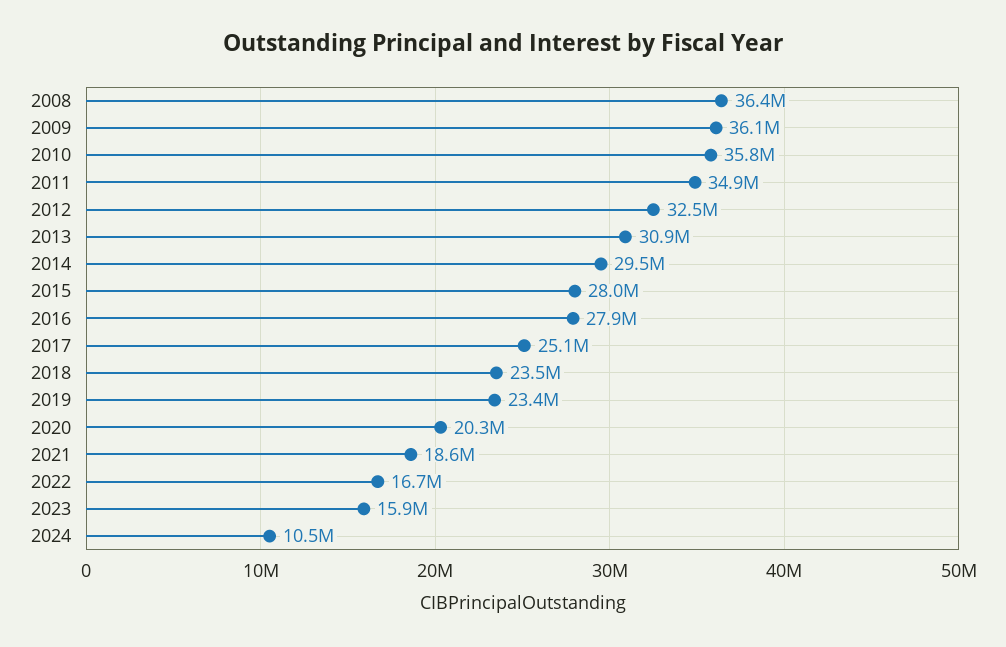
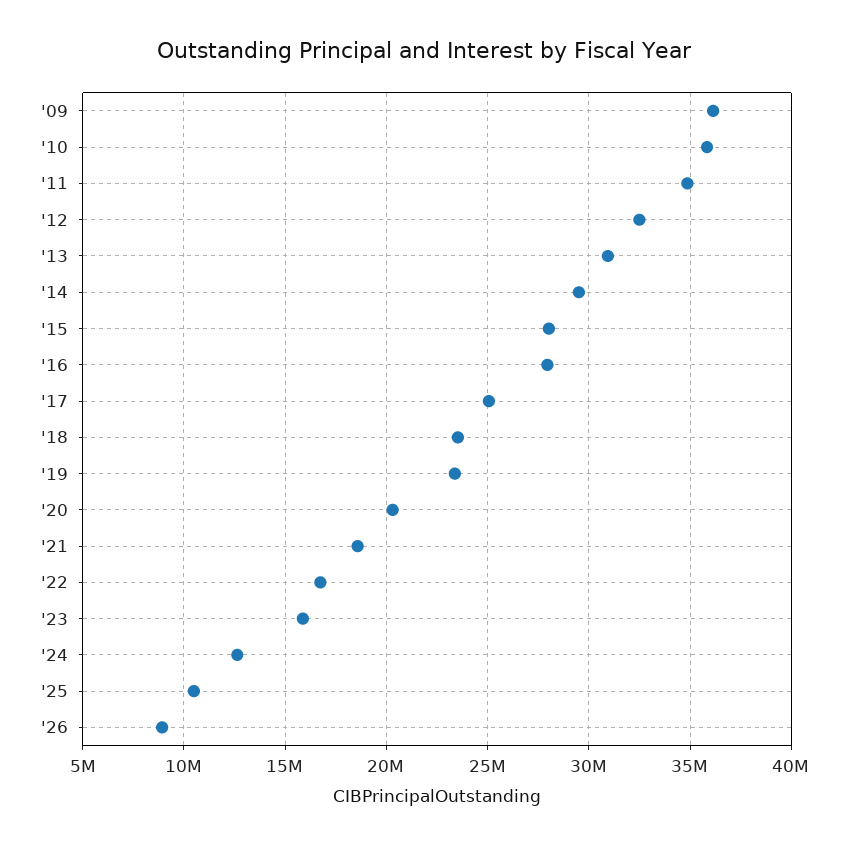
2008: 36400000 -> none
2024: 10500000 -> 12500000
'25: none -> 10500000
'26: none -> 9000000

